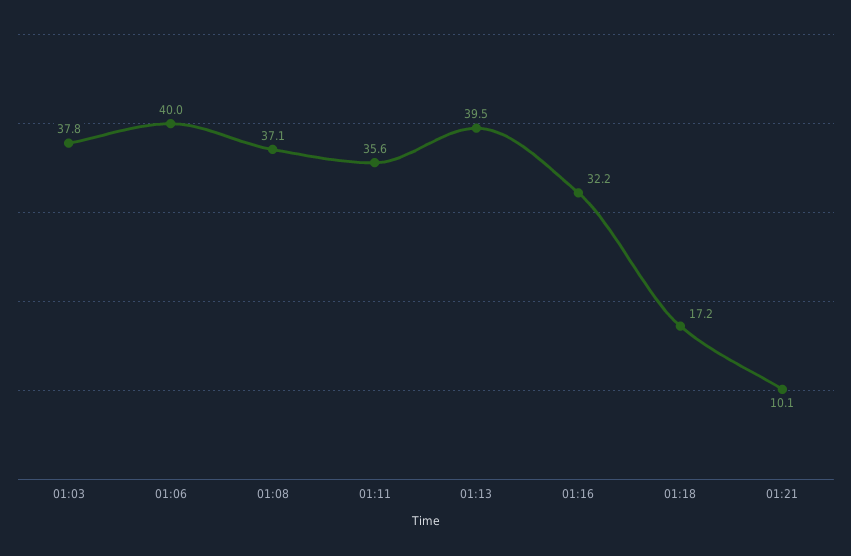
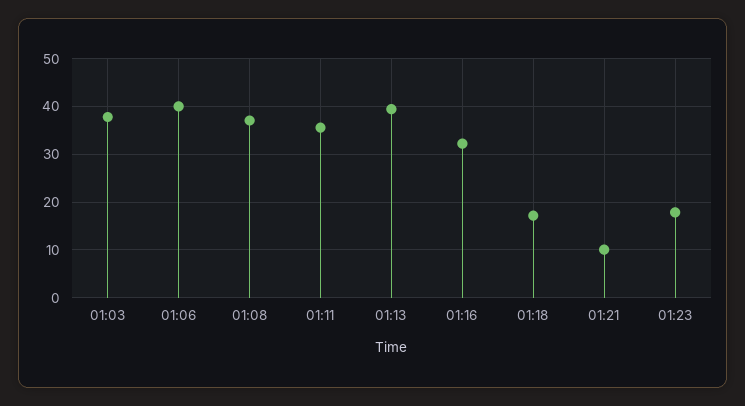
01:23: none -> 18

